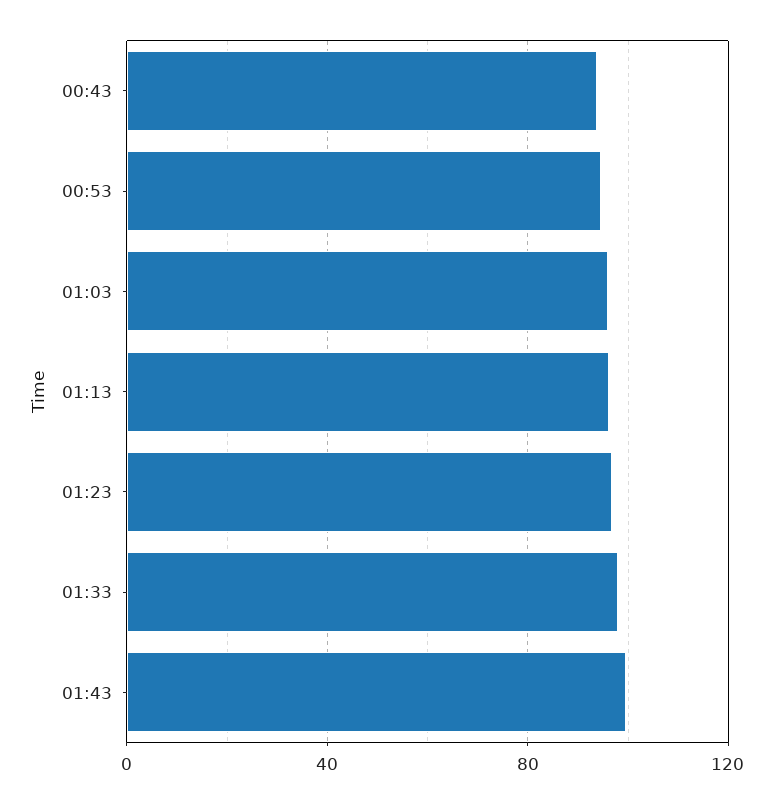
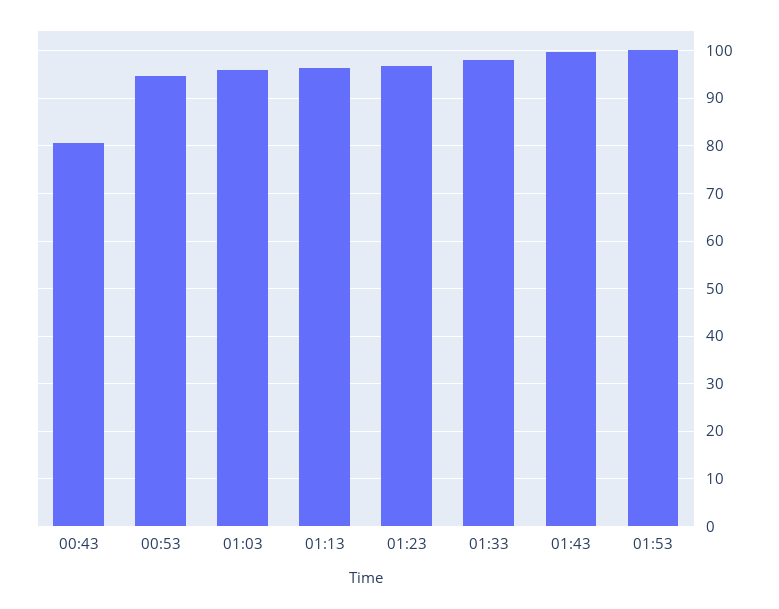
00:43: 95 -> 80
01:53: none -> 100

